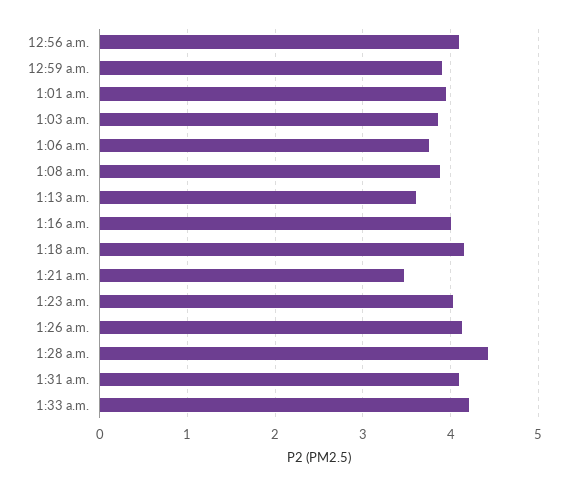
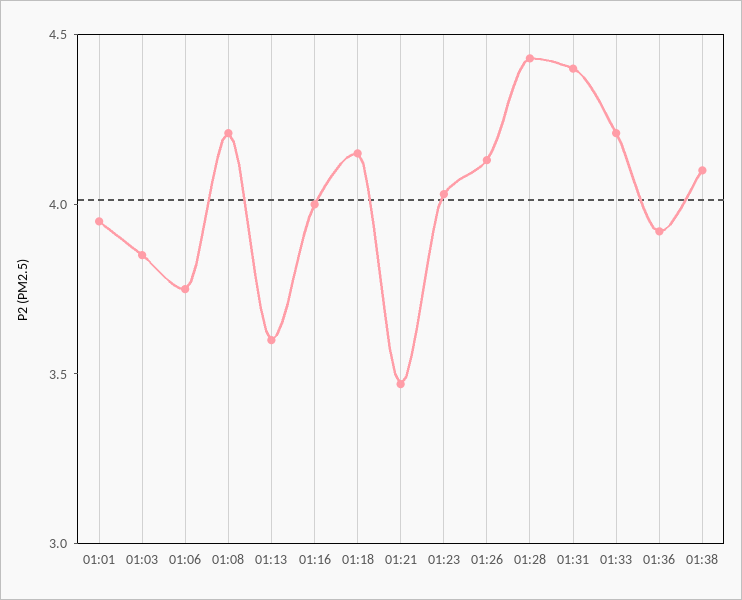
12:56 a.m.: 4.1 -> none
12:59 a.m.: 3.9 -> none
1:08 a.m.: 3.9 -> 4.2
1:31 a.m.: 4.1 -> 4.4
01:36: none -> 3.9
01:38: none -> 4.1

